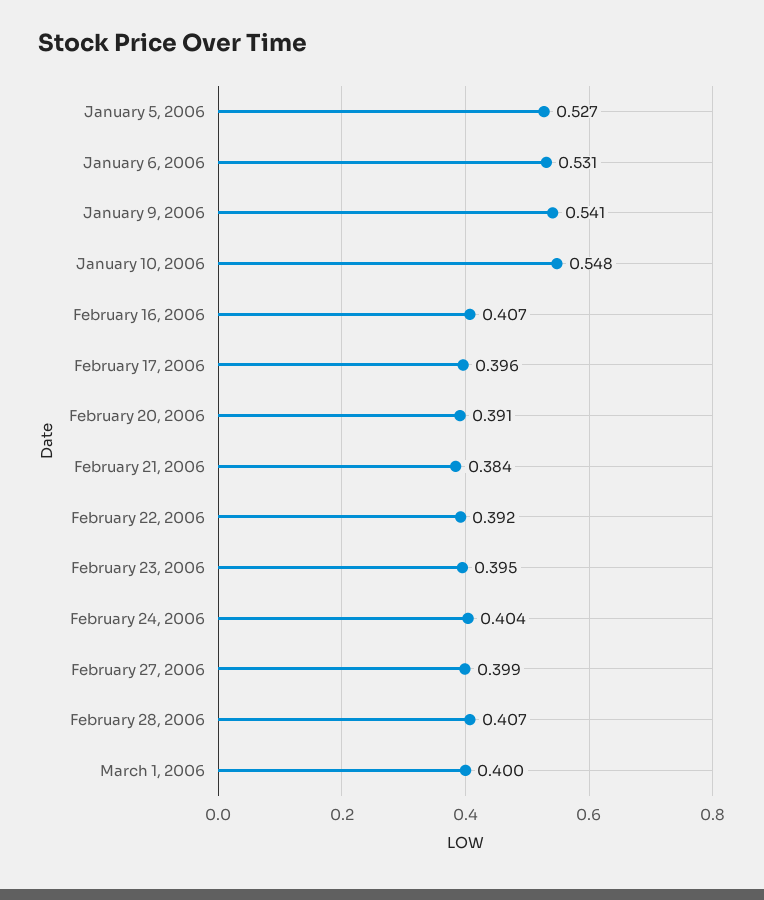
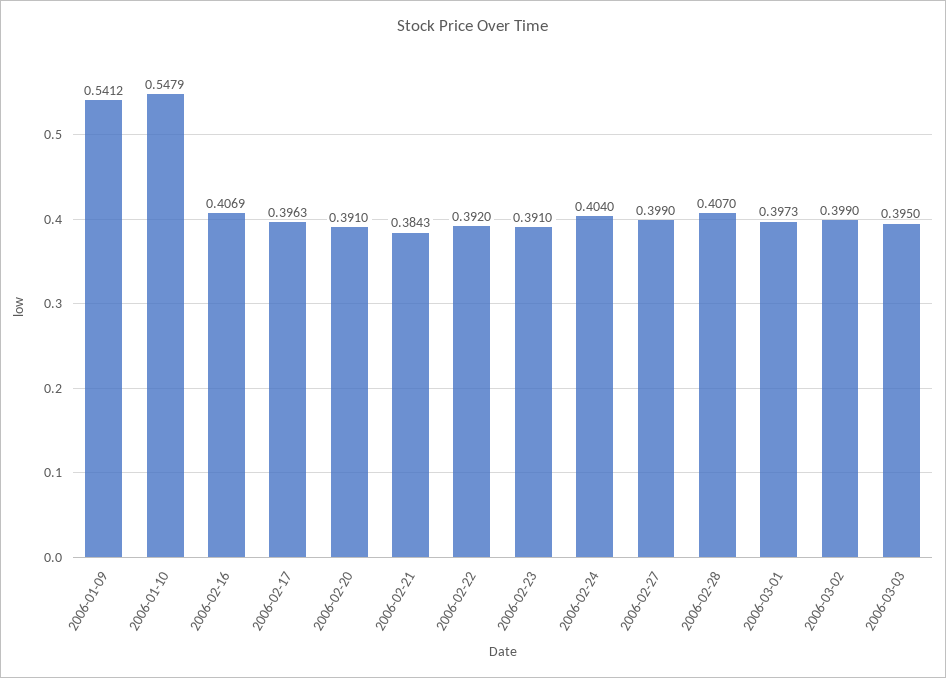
January 5, 2006: 0.527 -> none
January 6, 2006: 0.531 -> none
February 23, 2006: 0.395 -> 0.391
March 1, 2006: 0.4 -> 0.3973
2006-03-02: none -> 0.399
2006-03-03: none -> 0.395

